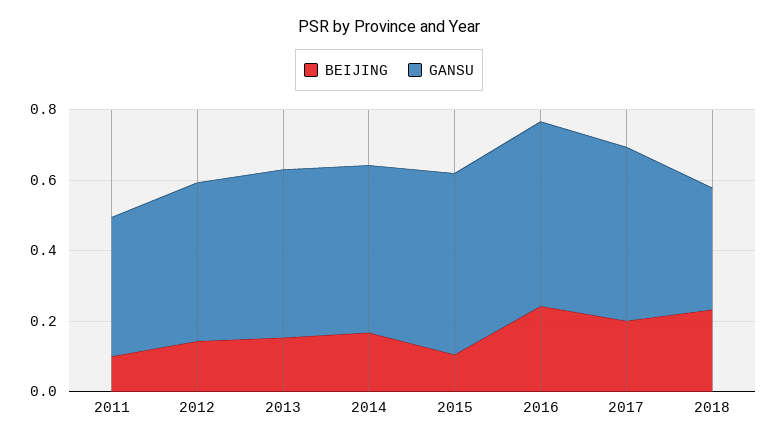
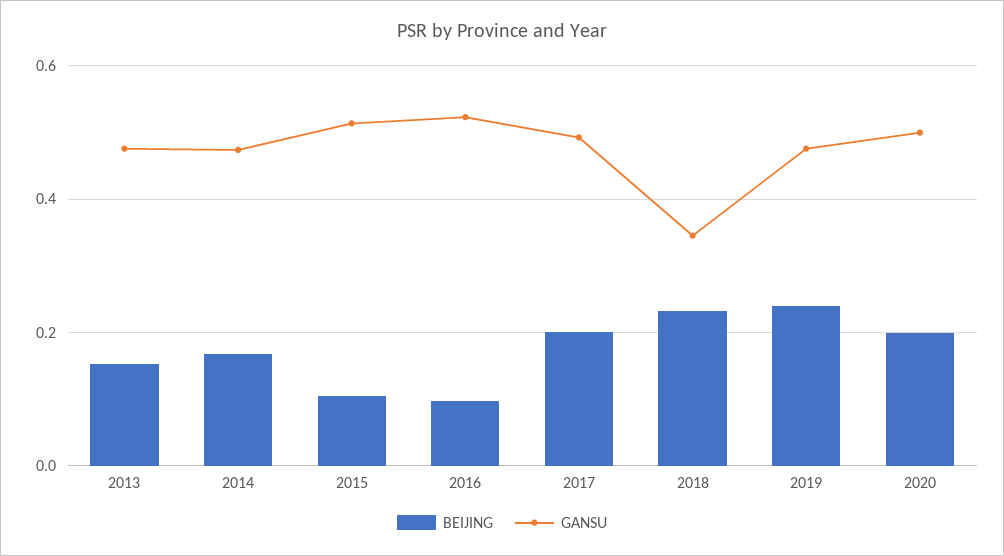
BEIJING, 2011: 0.1 -> none
GANSU, 2011: 0.4 -> none
BEIJING, 2012: 0.15 -> none
GANSU, 2012: 0.45 -> none
BEIJING, 2016: 0.25 -> 0.1
BEIJING, 2019: none -> 0.24
GANSU, 2019: none -> 0.48
BEIJING, 2020: none -> 0.2
GANSU, 2020: none -> 0.5

